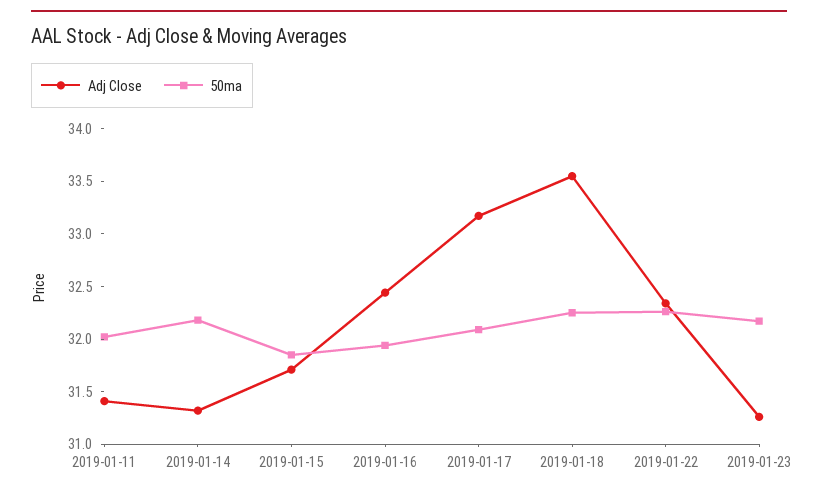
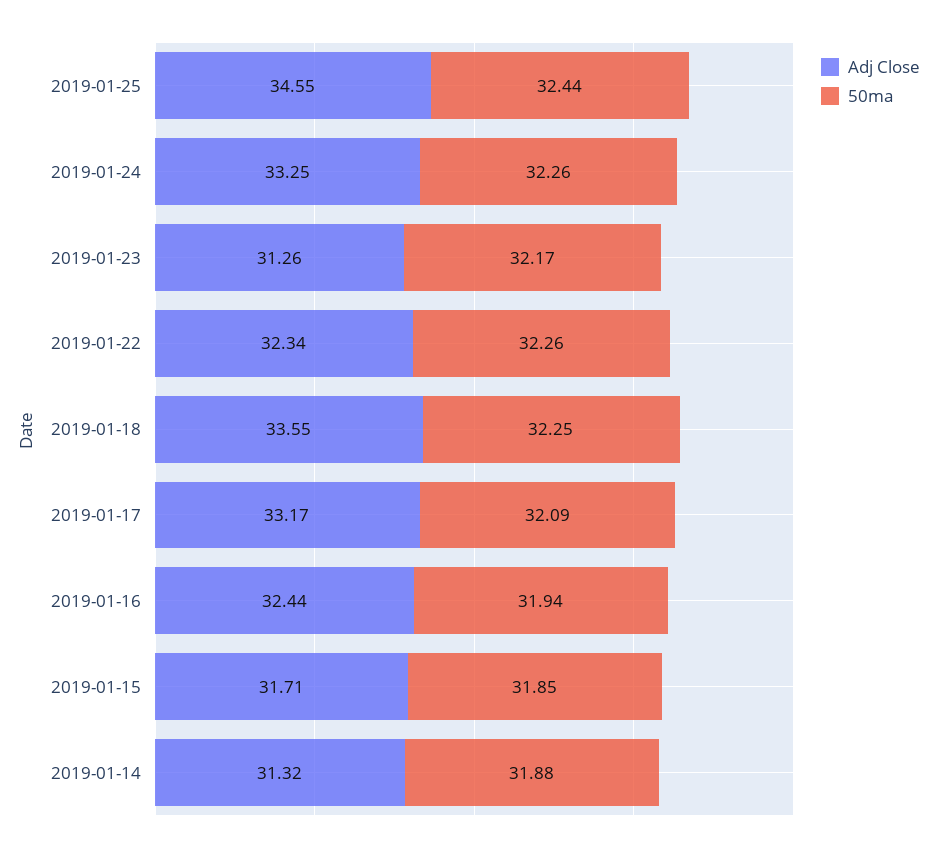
Adj Close, 2019-01-11: 31.4 -> none
50ma, 2019-01-11: 32 -> none
50ma, 2019-01-14: 32.2 -> 31.88
Adj Close, 2019-01-25: none -> 34.55
50ma, 2019-01-25: none -> 32.44
Adj Close, 2019-01-24: none -> 33.25
50ma, 2019-01-24: none -> 32.26

